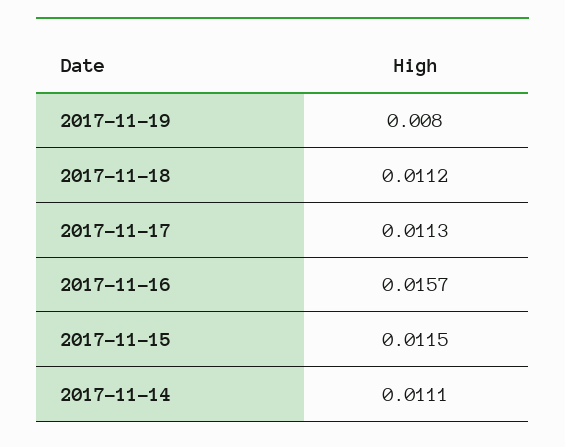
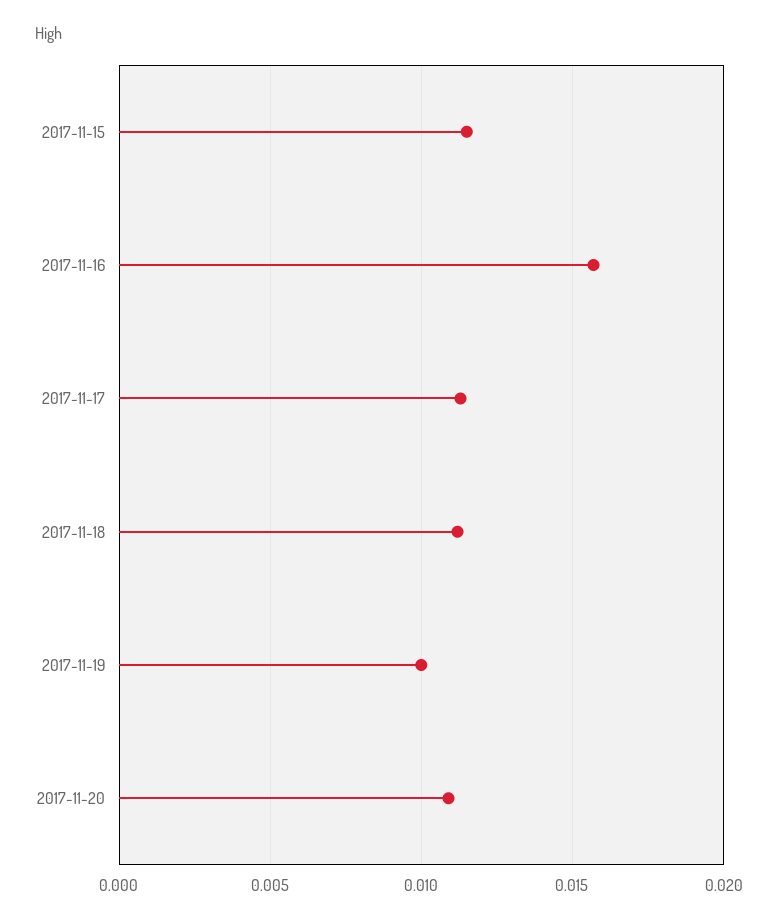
2017-11-19: 0.008 -> 0.01
2017-11-14: 0.0111 -> none
2017-11-20: none -> 0.011

